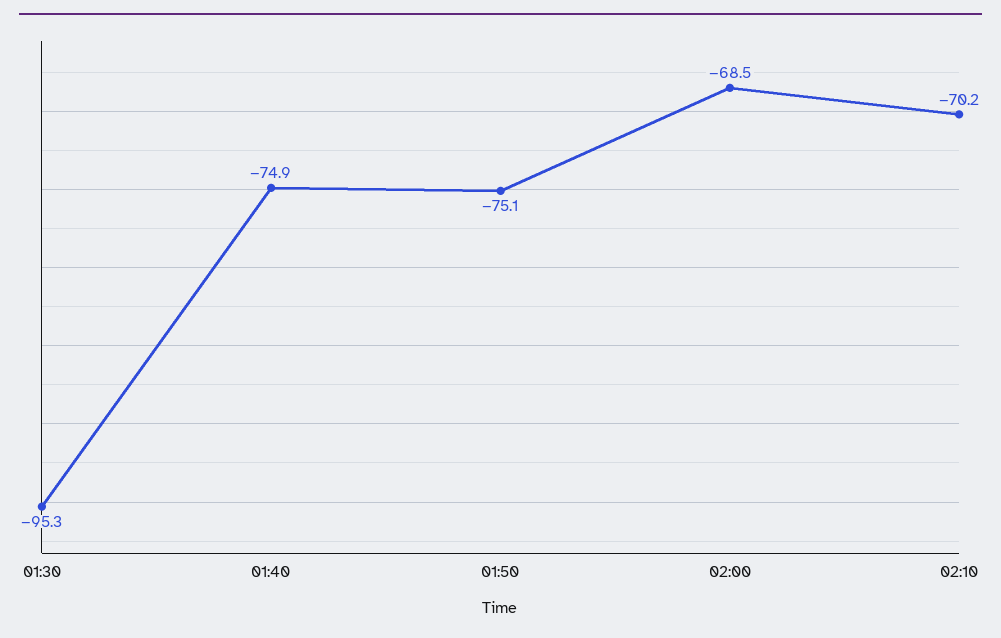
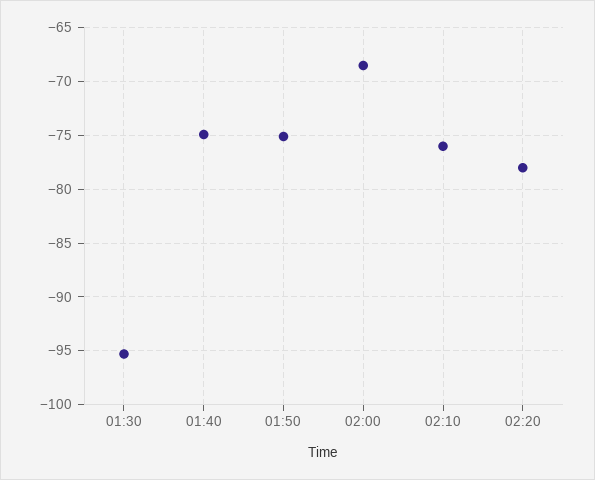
02:10: -70.2 -> -76
02:20: none -> -78

